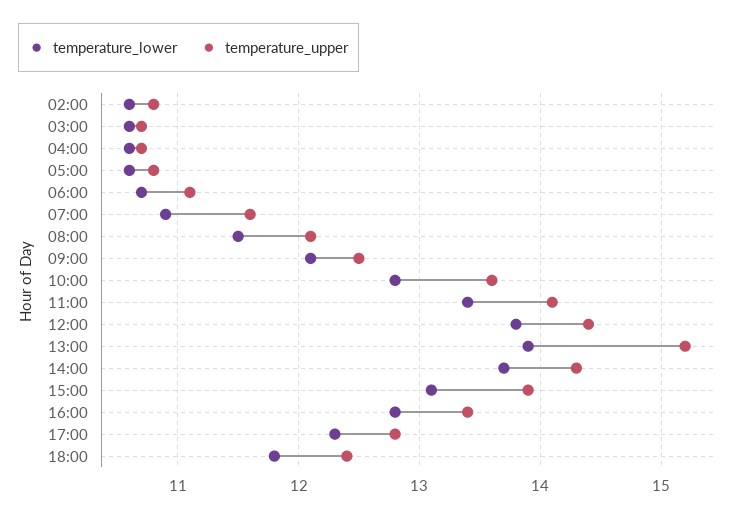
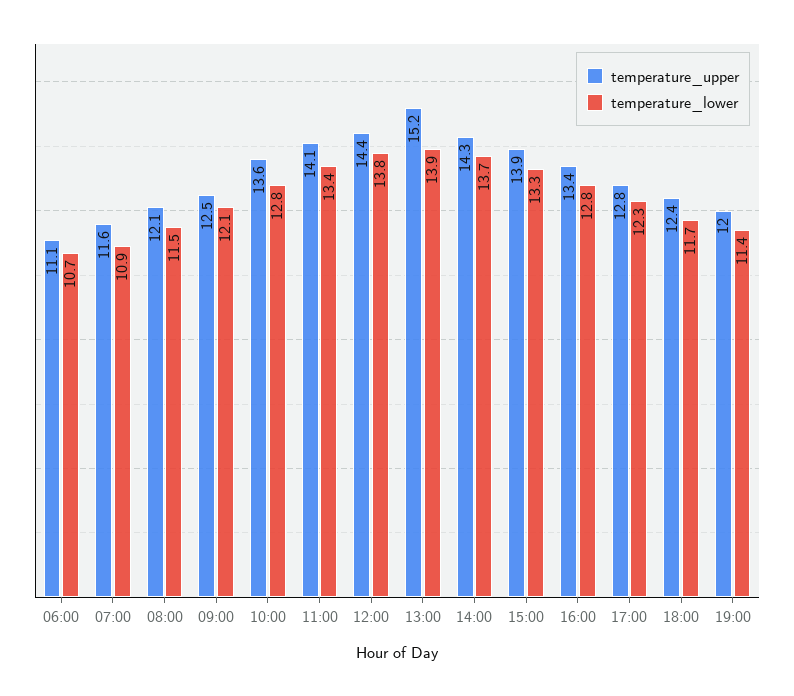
temperature_lower, 02:00: 10.6 -> none
temperature_upper, 02:00: 10.8 -> none
temperature_lower, 03:00: 10.6 -> none
temperature_upper, 03:00: 10.7 -> none
temperature_lower, 04:00: 10.6 -> none
temperature_upper, 04:00: 10.7 -> none
temperature_lower, 05:00: 10.6 -> none
temperature_upper, 05:00: 10.8 -> none
temperature_lower, 15:00: 13.1 -> 13.3
temperature_lower, 18:00: 11.8 -> 11.7
temperature_upper, 19:00: none -> 12
temperature_lower, 19:00: none -> 11.4

